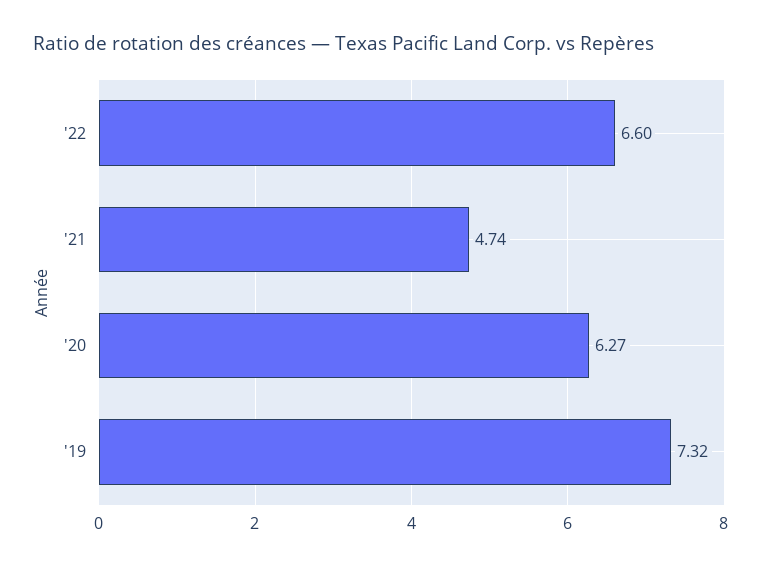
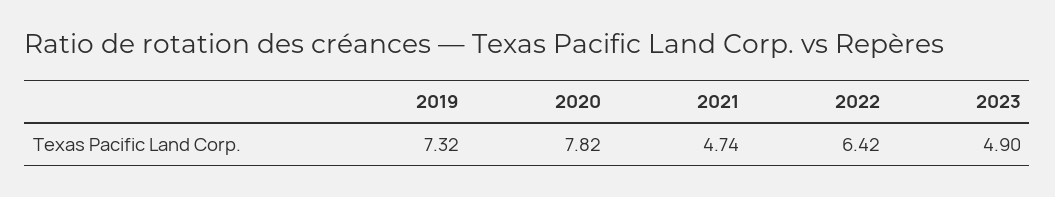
'22: 6.6 -> 6.42
'20: 6.27 -> 7.82
2023: none -> 4.9

